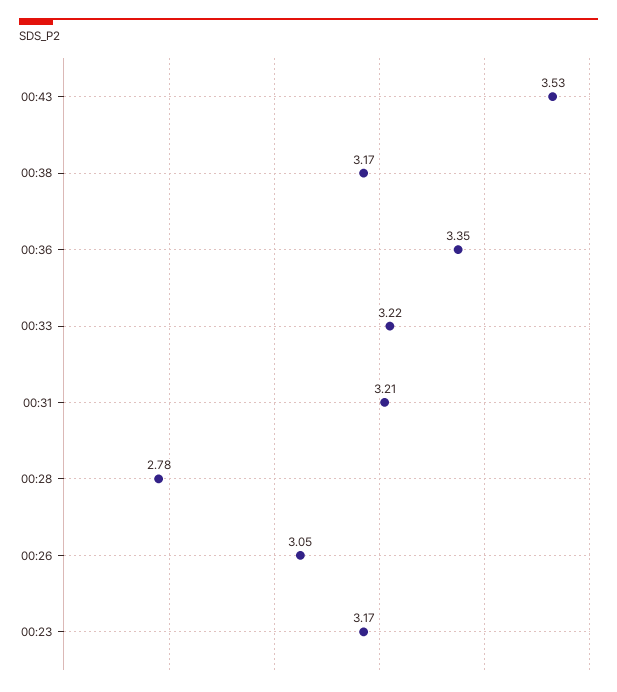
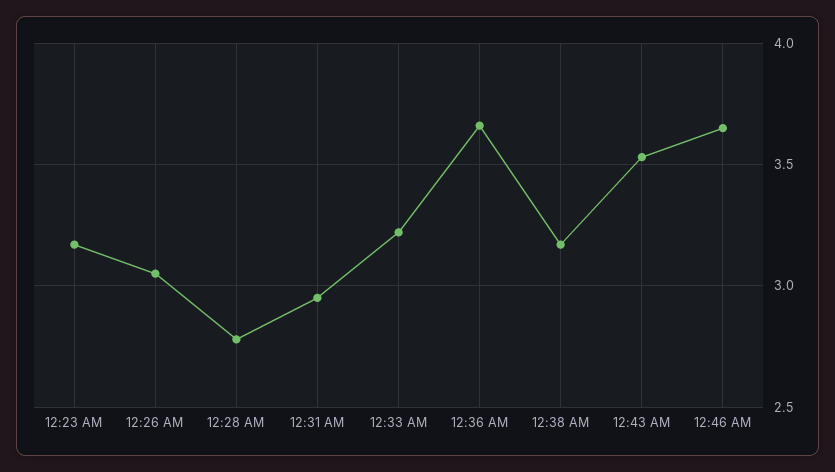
00:36: 3.35 -> 3.65
00:31: 3.21 -> 2.95
12:46 AM: none -> 3.65

